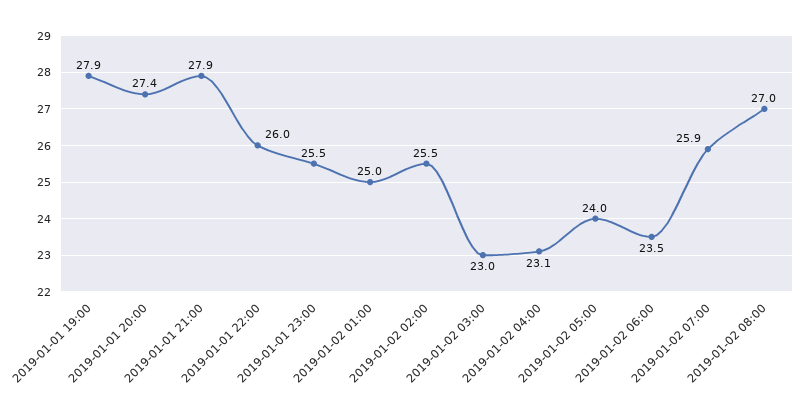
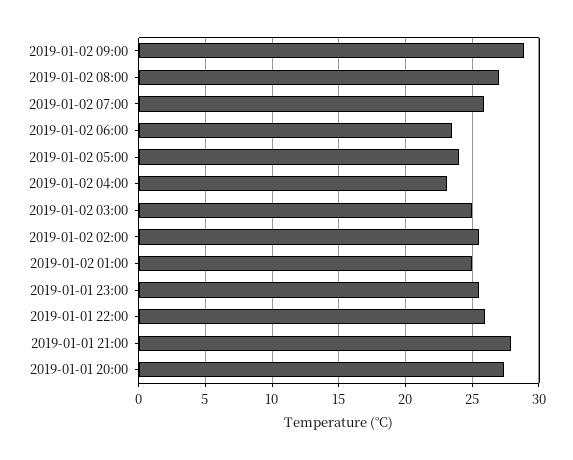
2019-01-01 19:00: 27.9 -> none
2019-01-02 03:00: 23 -> 25
2019-01-02 09:00: none -> 29

